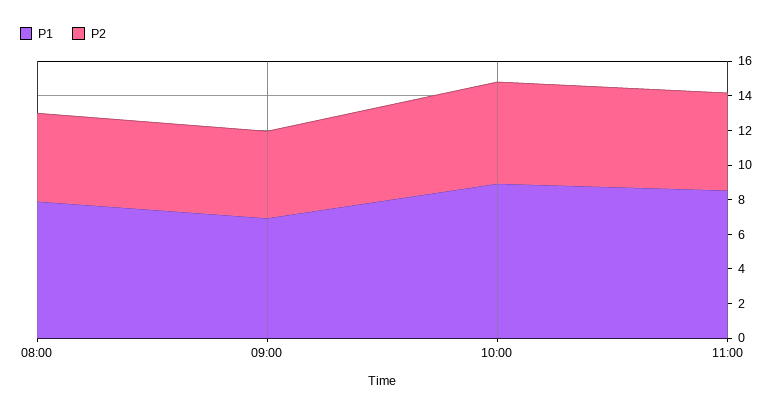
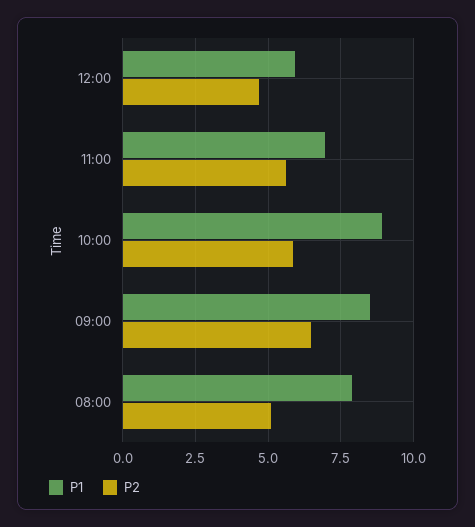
P1, 09:00: 7 -> 8.5
P2, 09:00: 5 -> 6.5
P1, 11:00: 8.5 -> 7
P1, 12:00: none -> 6
P2, 12:00: none -> 4.75

